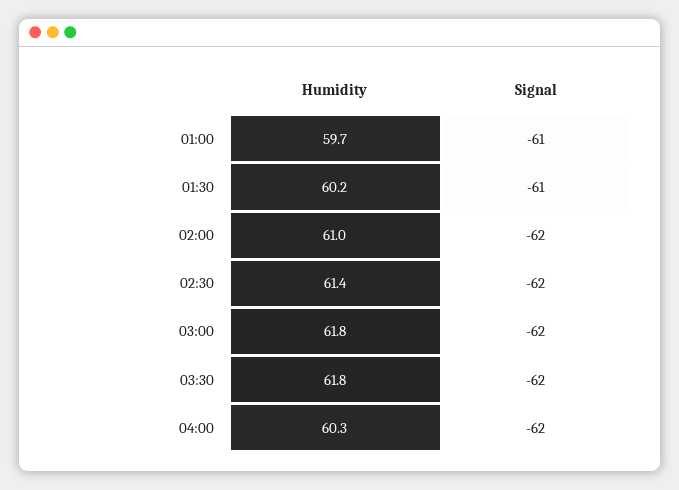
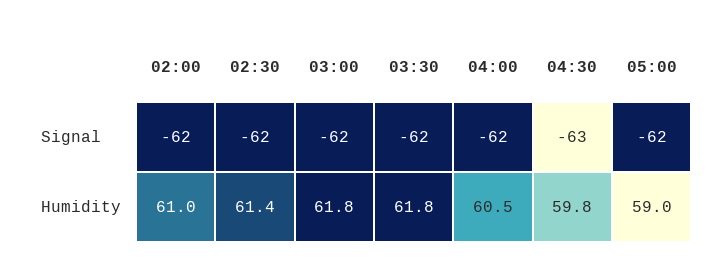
Humidity, 01:00: 59.7 -> none
Signal, 01:00: -61 -> none
Humidity, 01:30: 60.2 -> none
Signal, 01:30: -61 -> none
Humidity, 04:00: 60.3 -> 60.5
Signal, 04:30: none -> -63
Signal, 05:00: none -> -62
Humidity, 04:30: none -> 59.8
Humidity, 05:00: none -> 59

